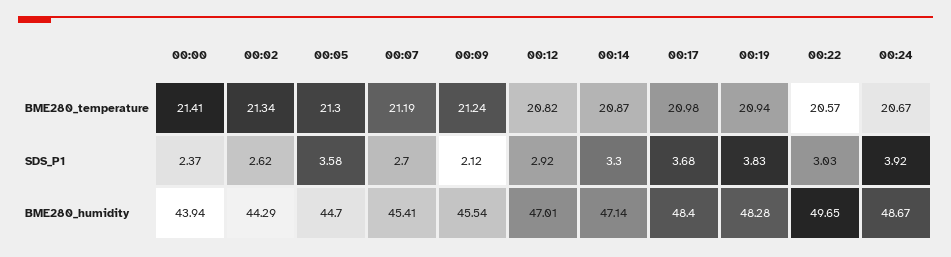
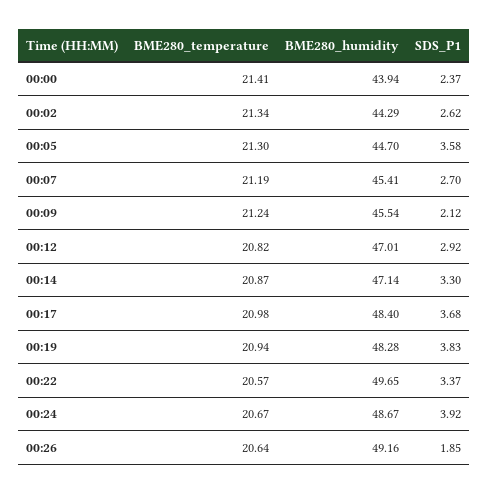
00:22, SDS_P1: 3.03 -> 3.37
00:26, BME280_temperature: none -> 20.64
00:26, BME280_humidity: none -> 49.16
00:26, SDS_P1: none -> 1.85

